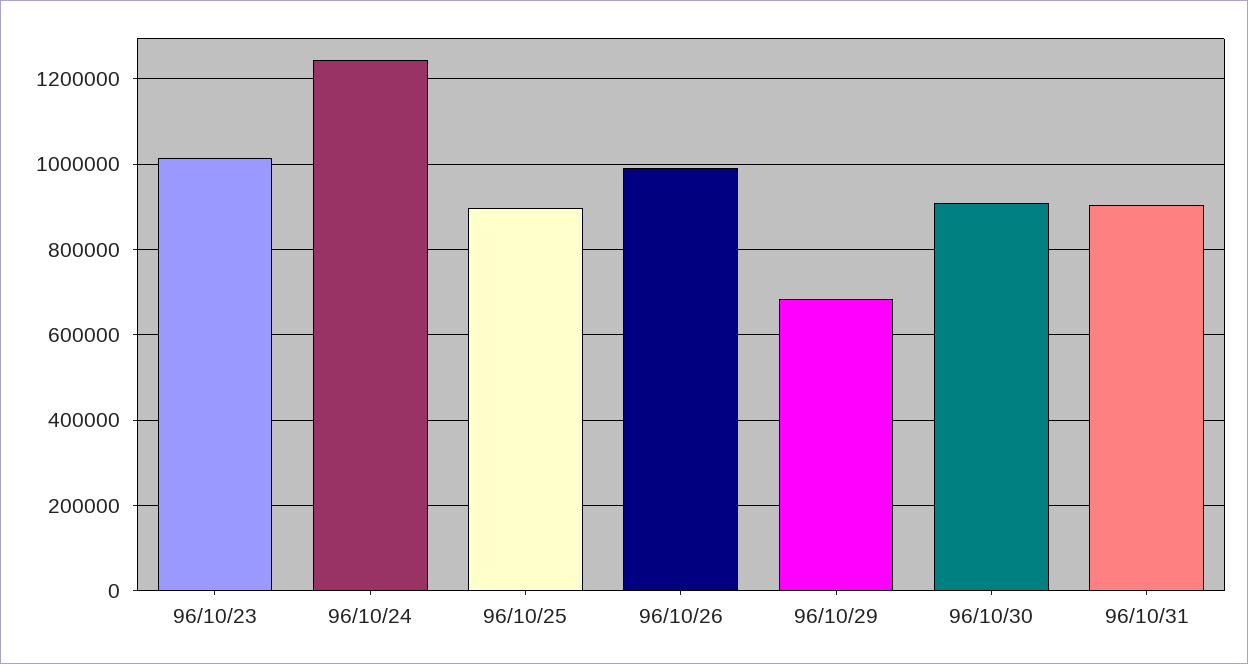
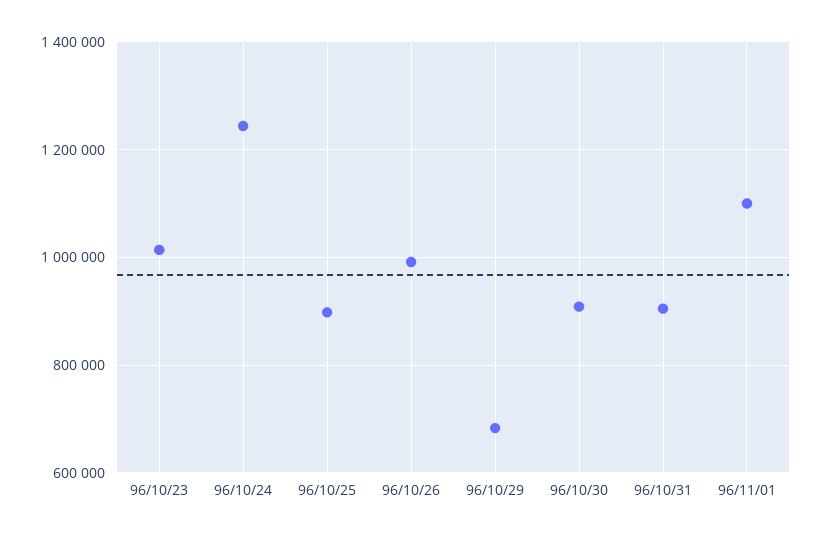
96/11/01: none -> 1100000

